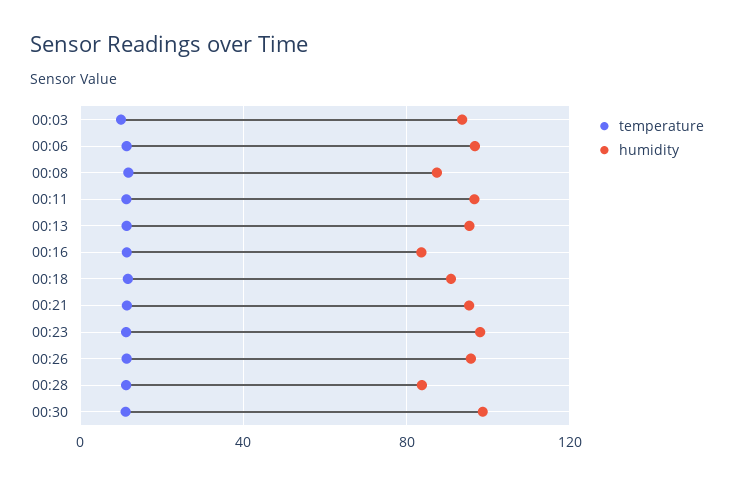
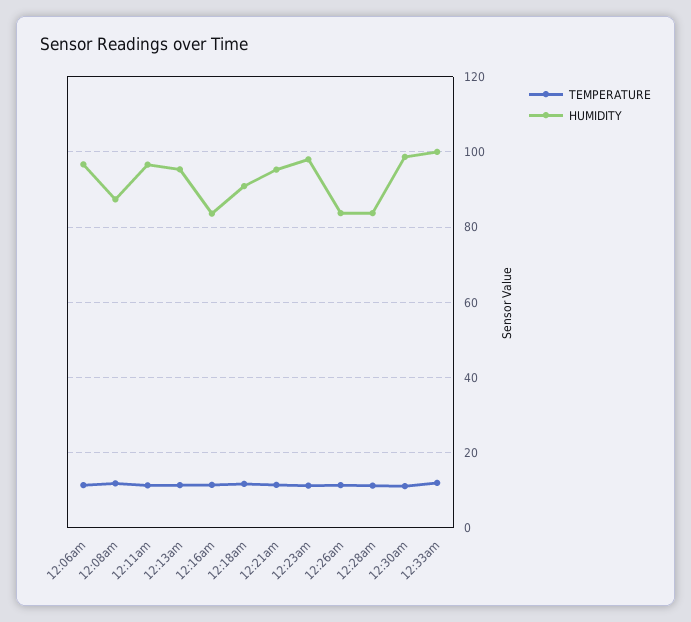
temperature, 00:03: 10 -> none
humidity, 00:03: 95 -> none
humidity, 00:26: 95 -> 84
temperature, 12:33am: none -> 12
humidity, 12:33am: none -> 100

